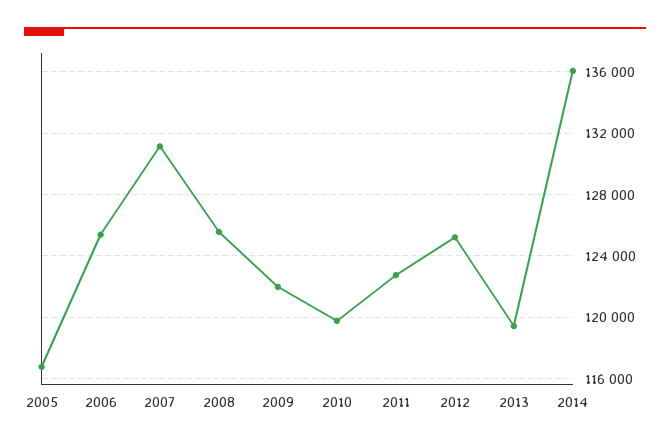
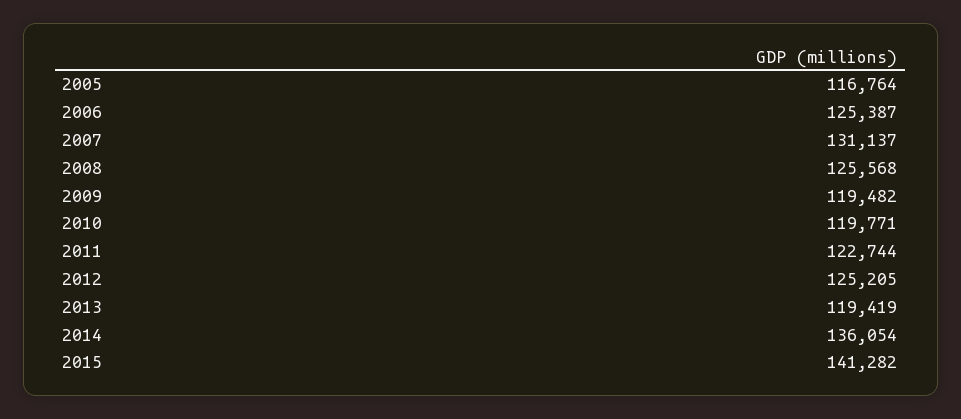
2009: 122000 -> 119482
2015: none -> 141282

